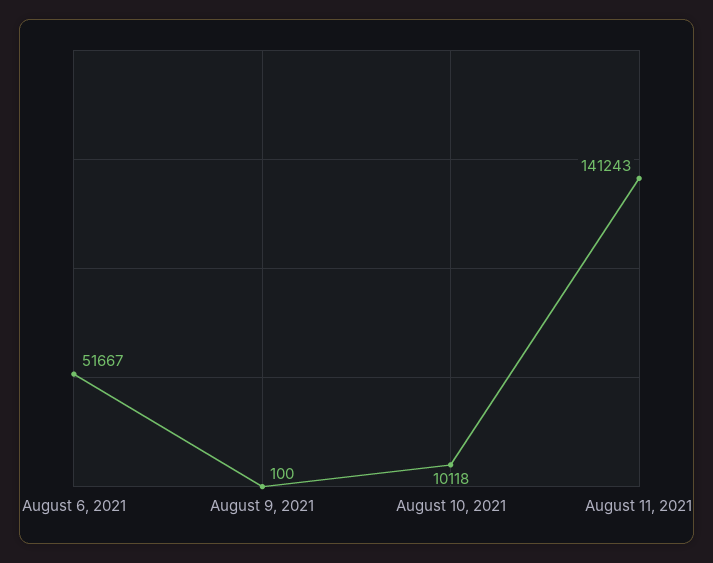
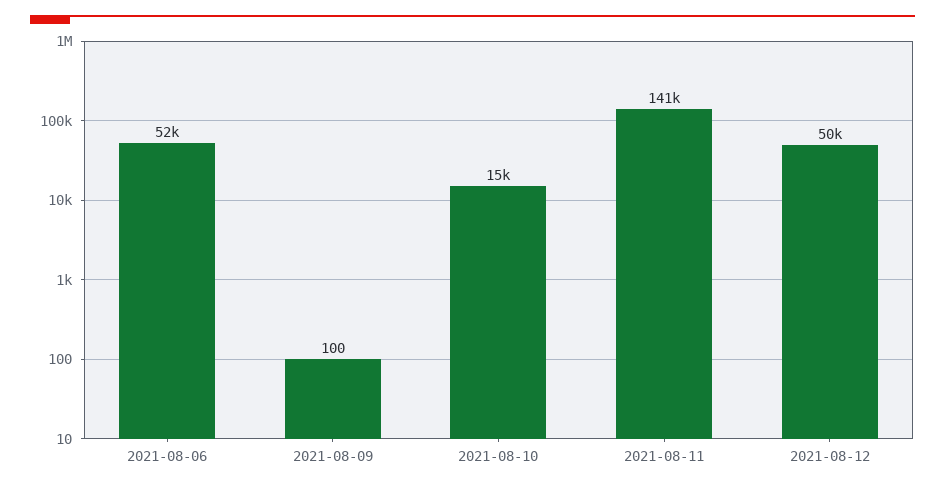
August 10, 2021: 10118 -> 15000
2021-08-12: none -> 50000

